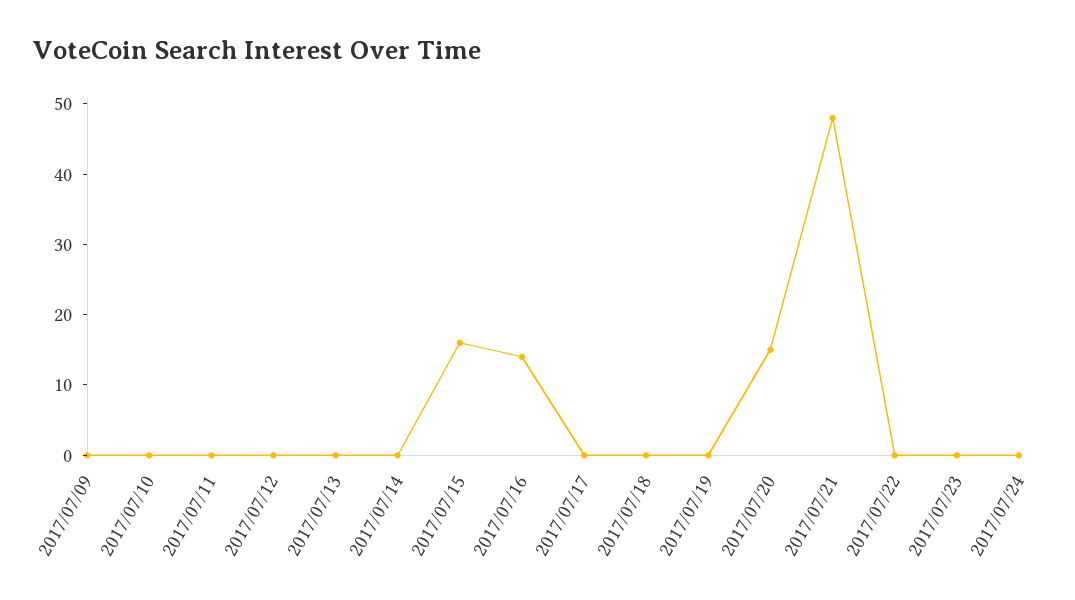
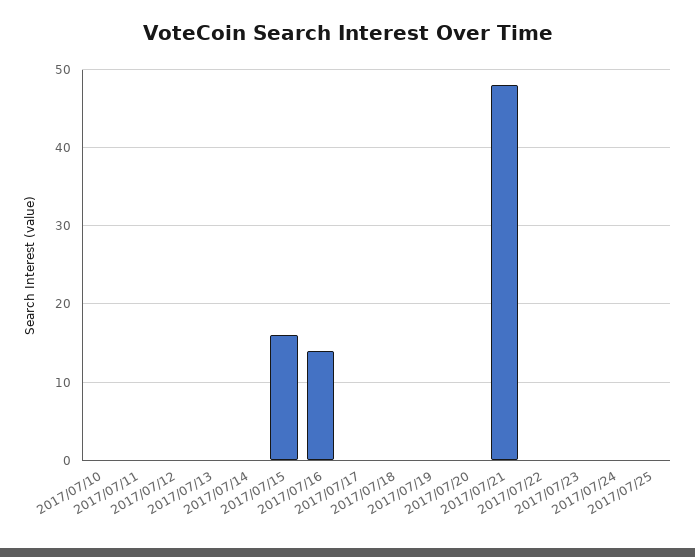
2017/07/09: 0 -> none
2017/07/20: 15 -> 0
2017/07/25: none -> 0

